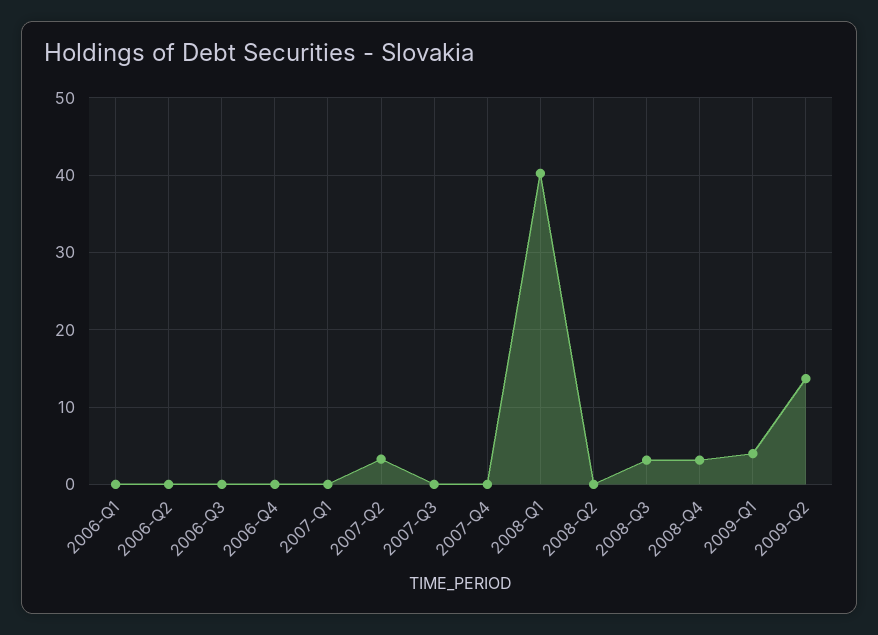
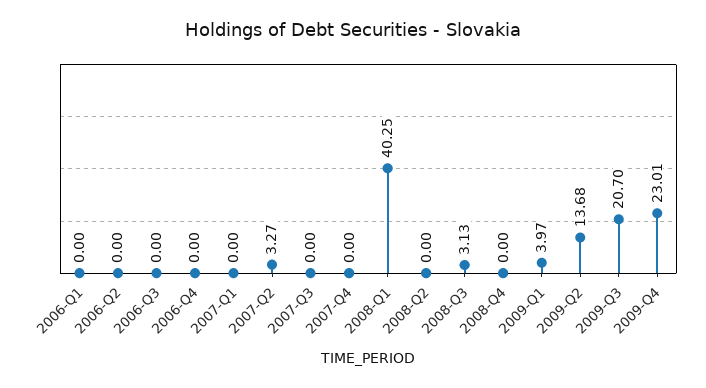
2008-Q4: 3 -> 0
2009-Q3: none -> 20.7
2009-Q4: none -> 23.01

